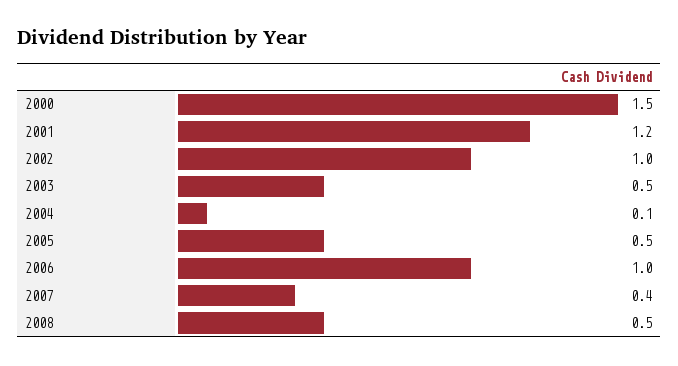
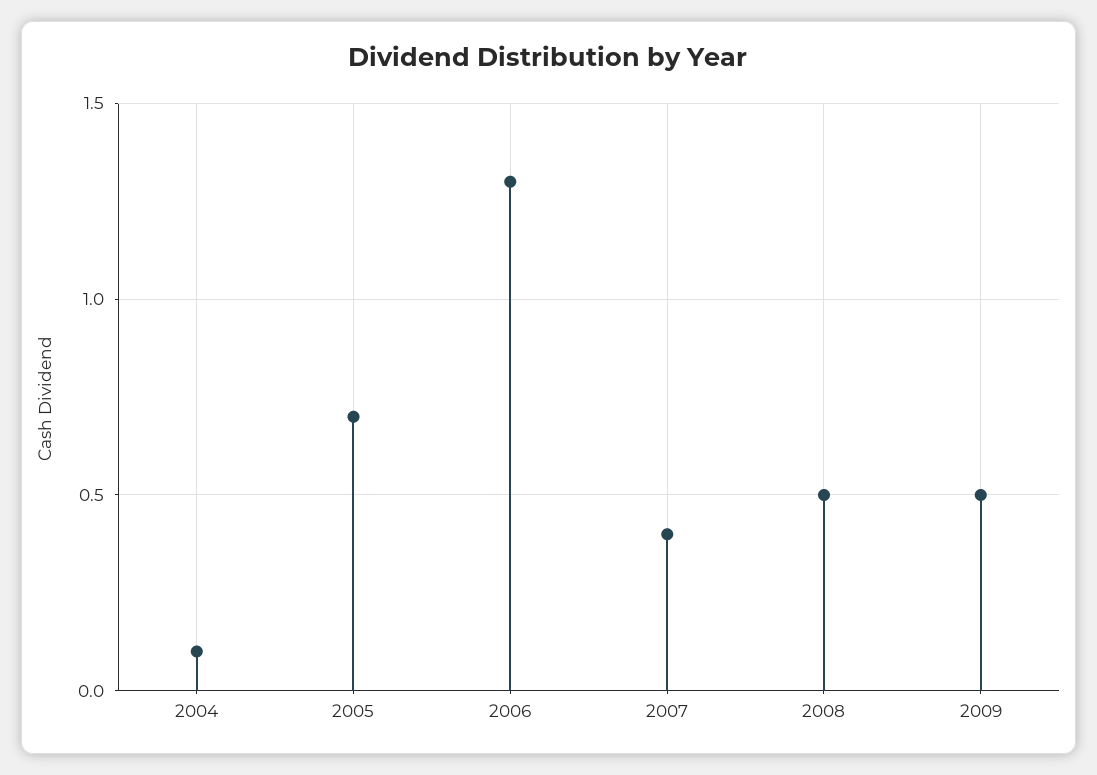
2000: 1.5 -> none
2001: 1.2 -> none
2002: 1 -> none
2003: 0.5 -> none
2005: 0.5 -> 0.7
2006: 1 -> 1.3
2009: none -> 0.5

